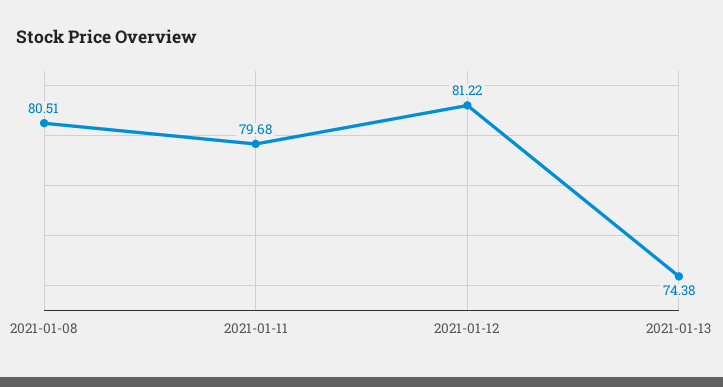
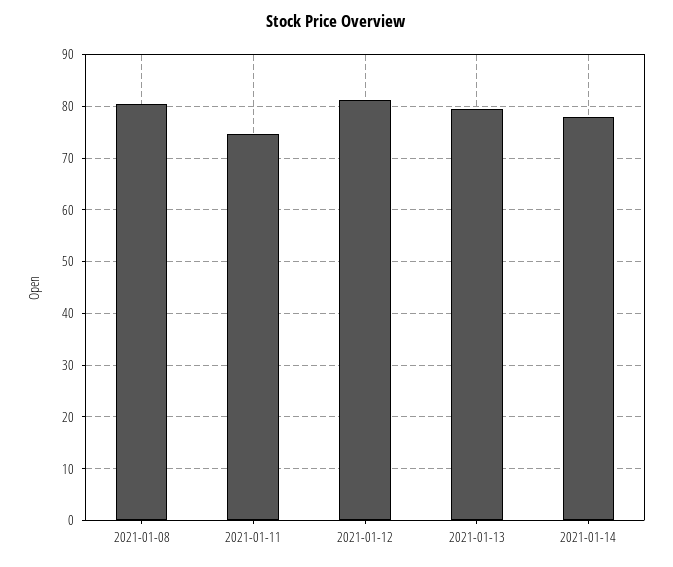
2021-01-11: 79.68 -> 74
2021-01-13: 74.38 -> 80
2021-01-14: none -> 78

